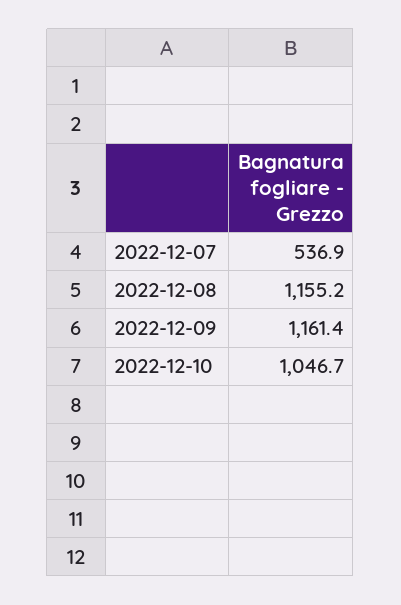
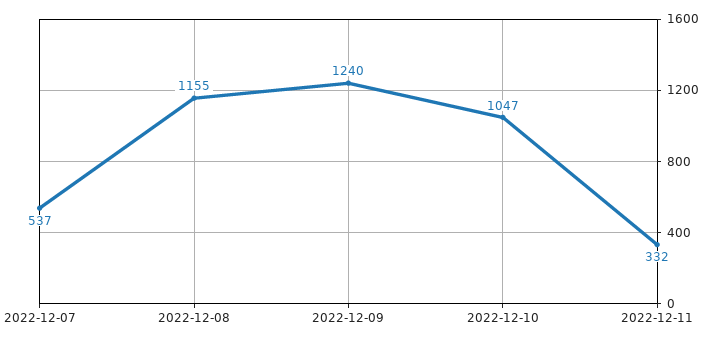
2022-12-09: 1161.4 -> 1240
2022-12-11: none -> 332

